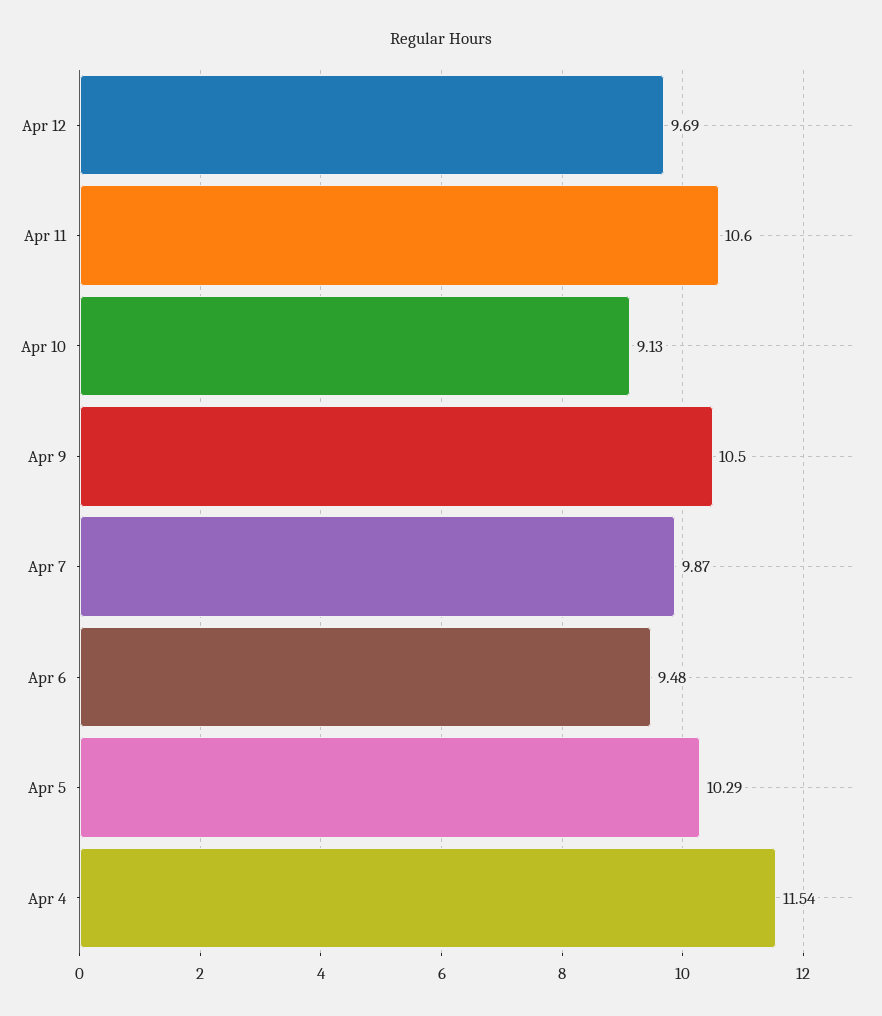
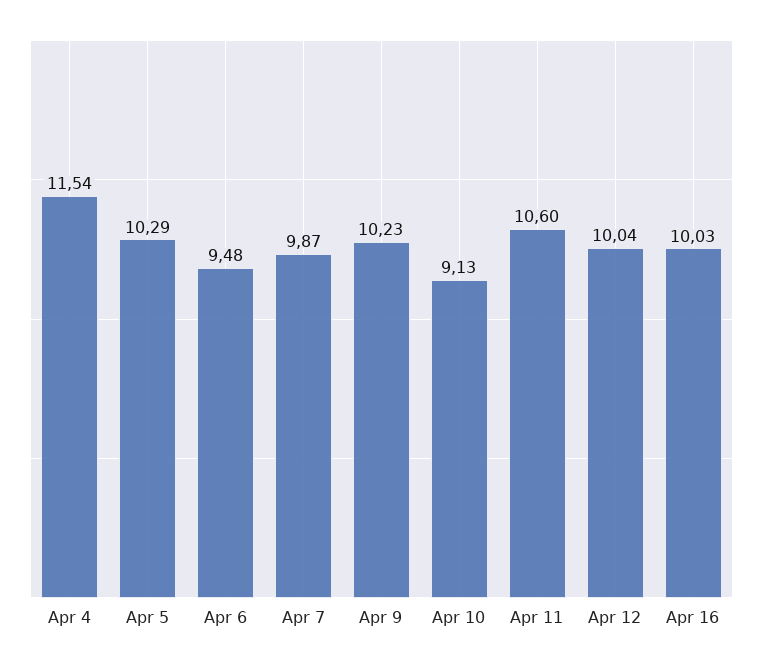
Apr 12: 9.69 -> 10.04
Apr 9: 10.5 -> 10.23
Apr 16: none -> 10.03

